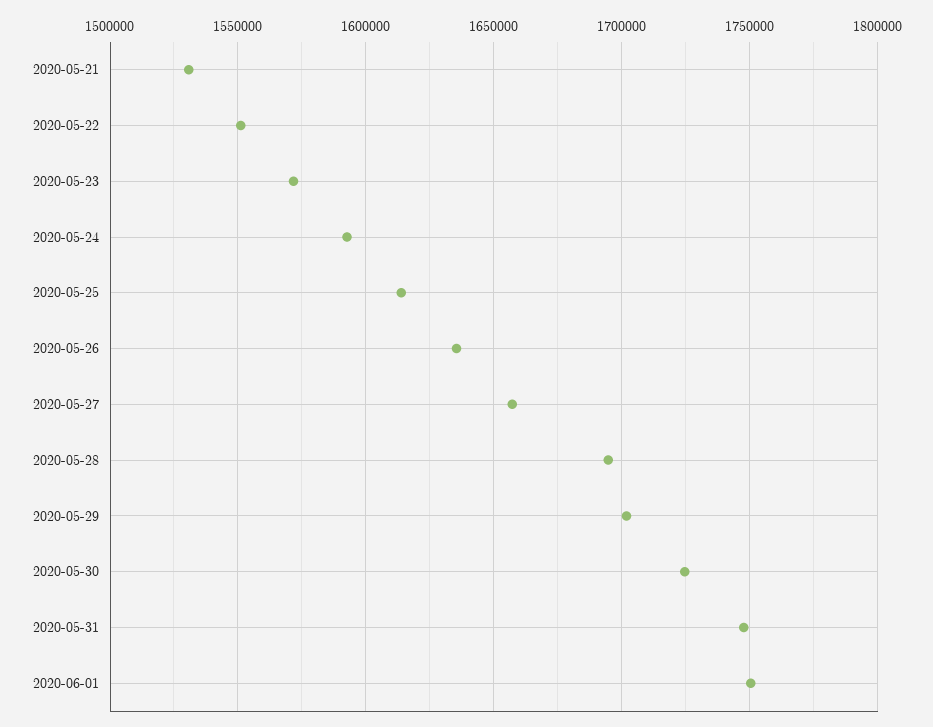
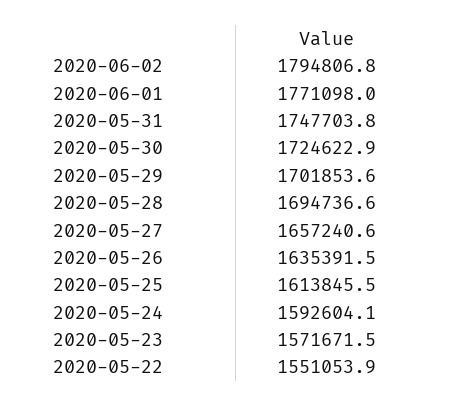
2020-05-21: 1530000 -> none
2020-06-01: 1750000 -> 1771098
2020-06-02: none -> 1794806.8

